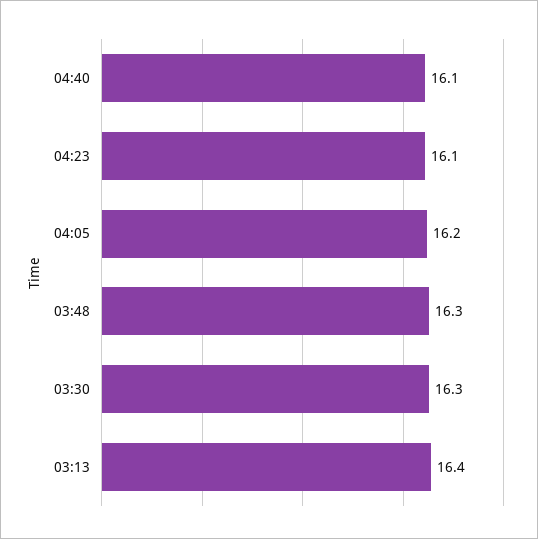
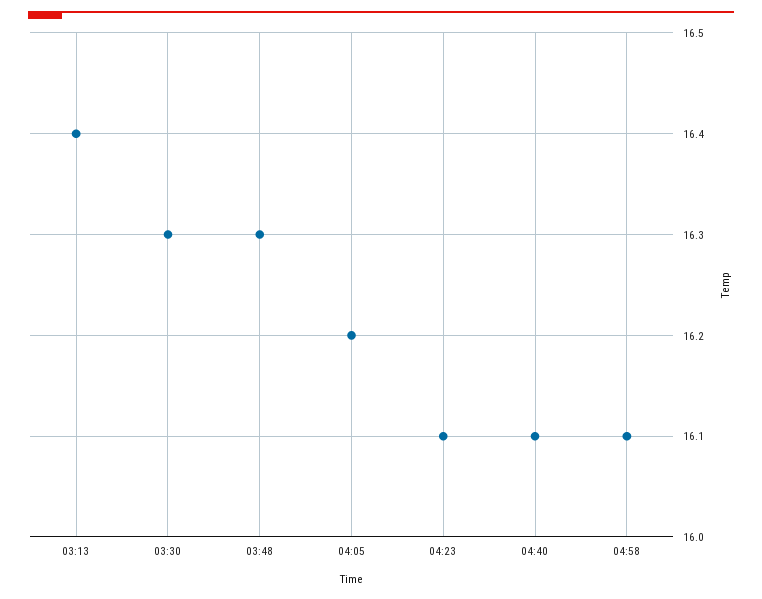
04:58: none -> 16.1

